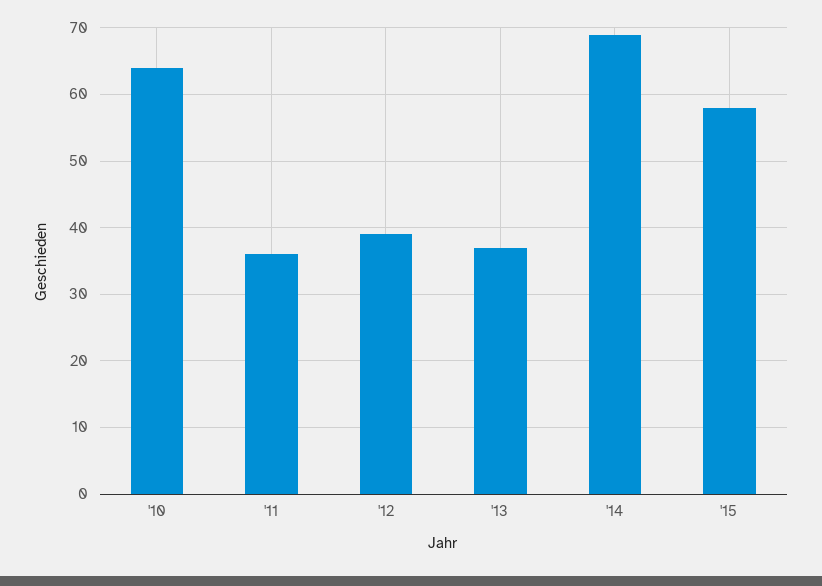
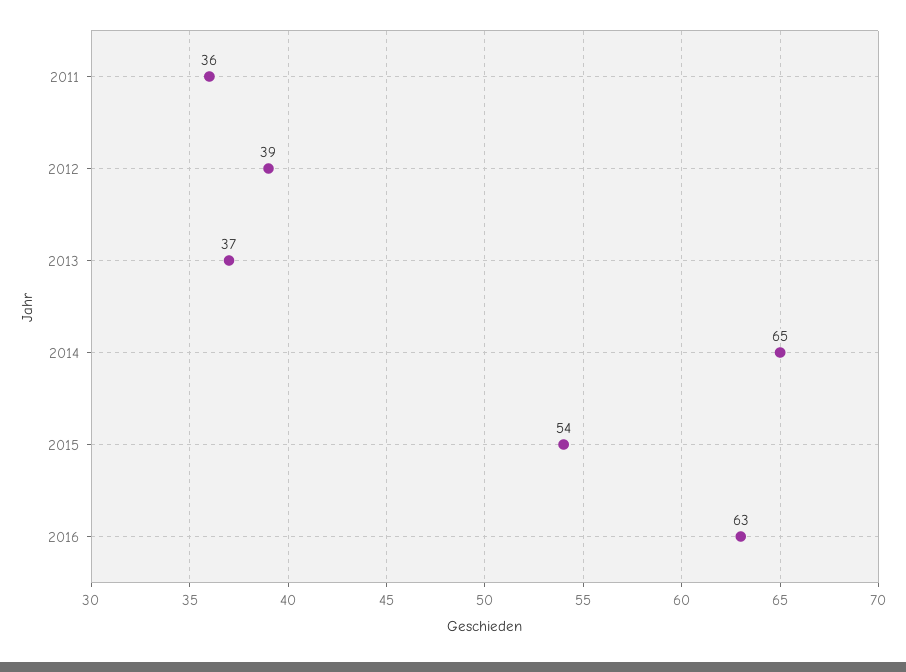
'10: 64 -> none
'14: 69 -> 65
'15: 58 -> 54
2016: none -> 63

